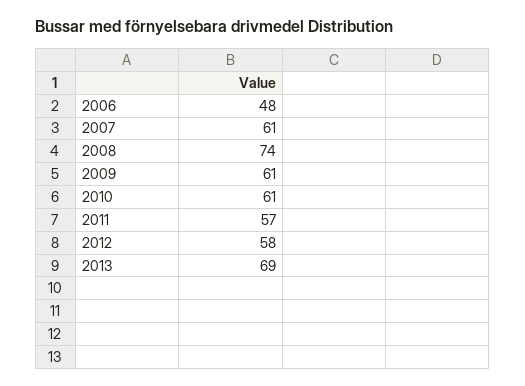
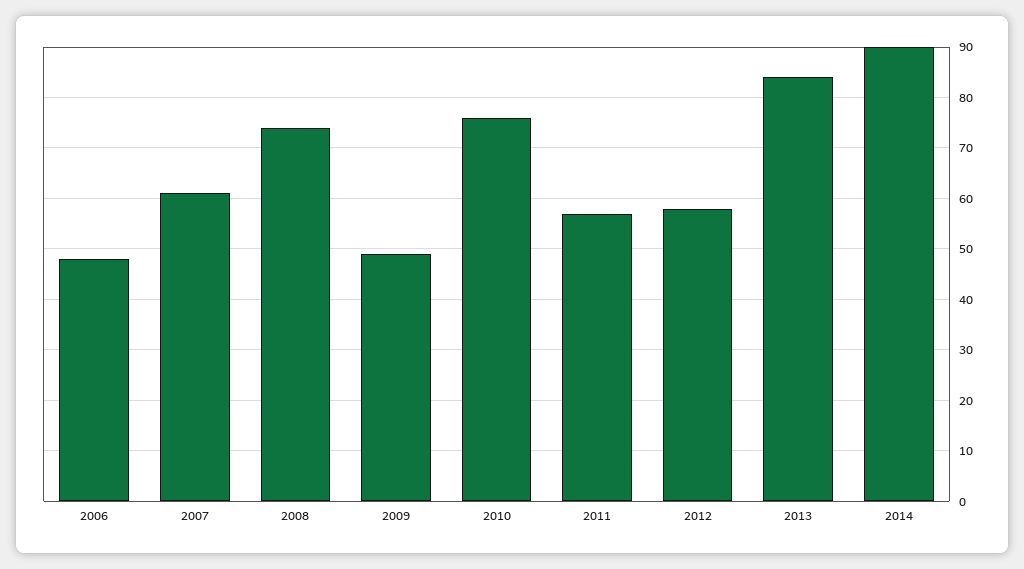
2009: 61 -> 50
2010: 61 -> 75
2013: 69 -> 85
2014: none -> 90

